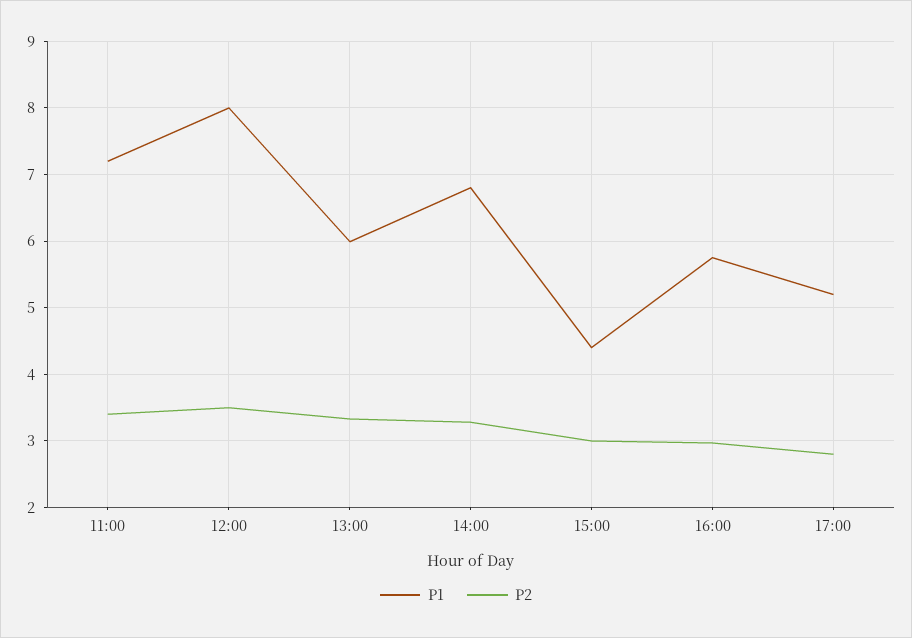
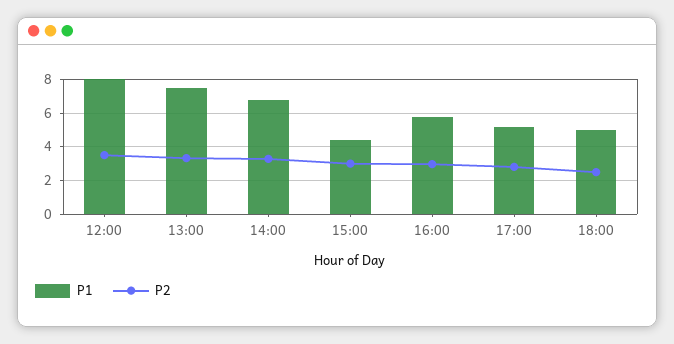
P1, 11:00: 7.2 -> none
P2, 11:00: 3.4 -> none
P1, 13:00: 6 -> 7.5
P1, 18:00: none -> 5
P2, 18:00: none -> 2.5

